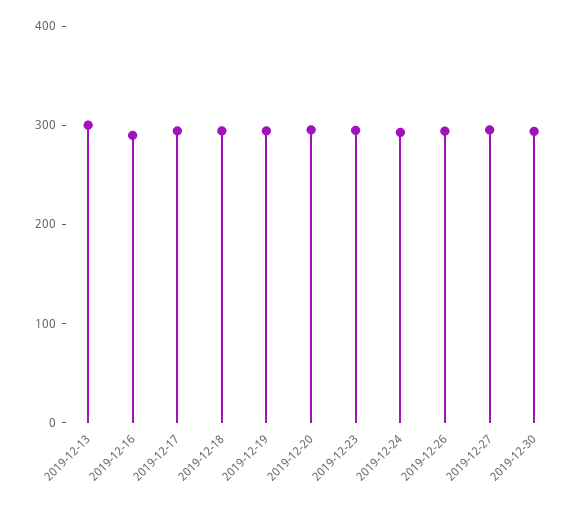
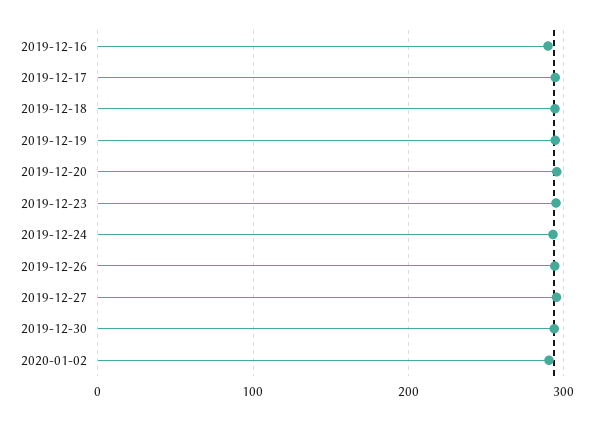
2019-12-13: 300 -> none
2020-01-02: none -> 290

